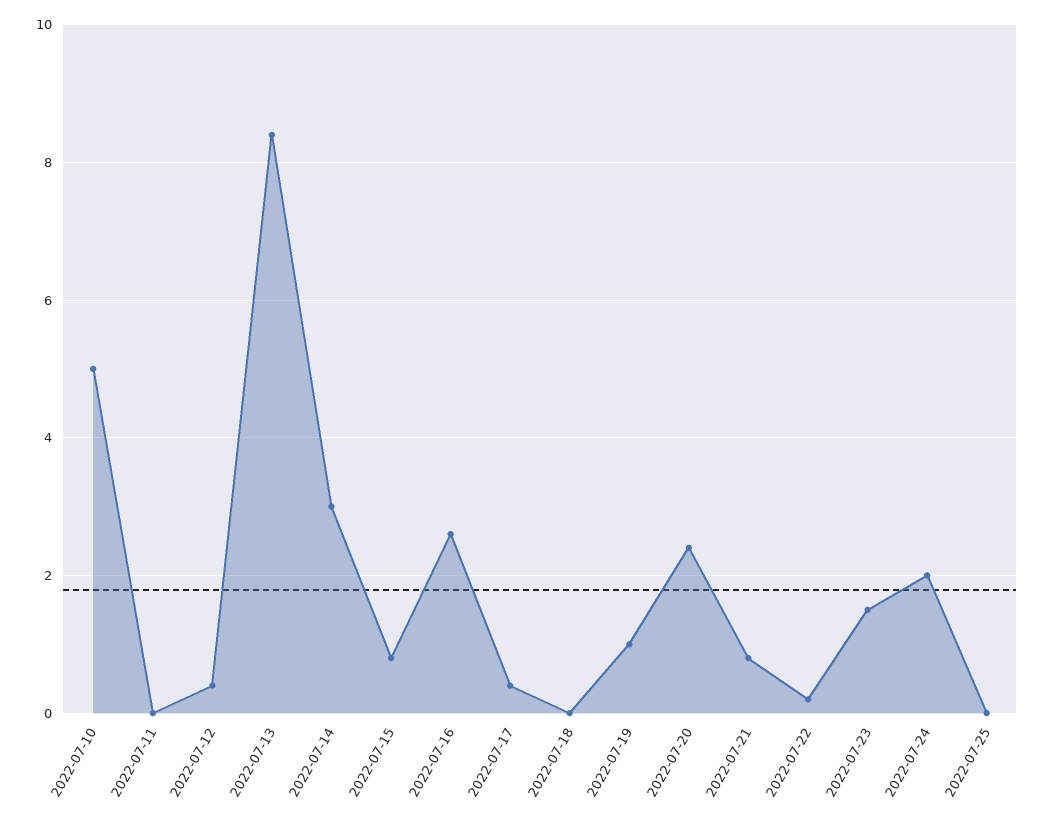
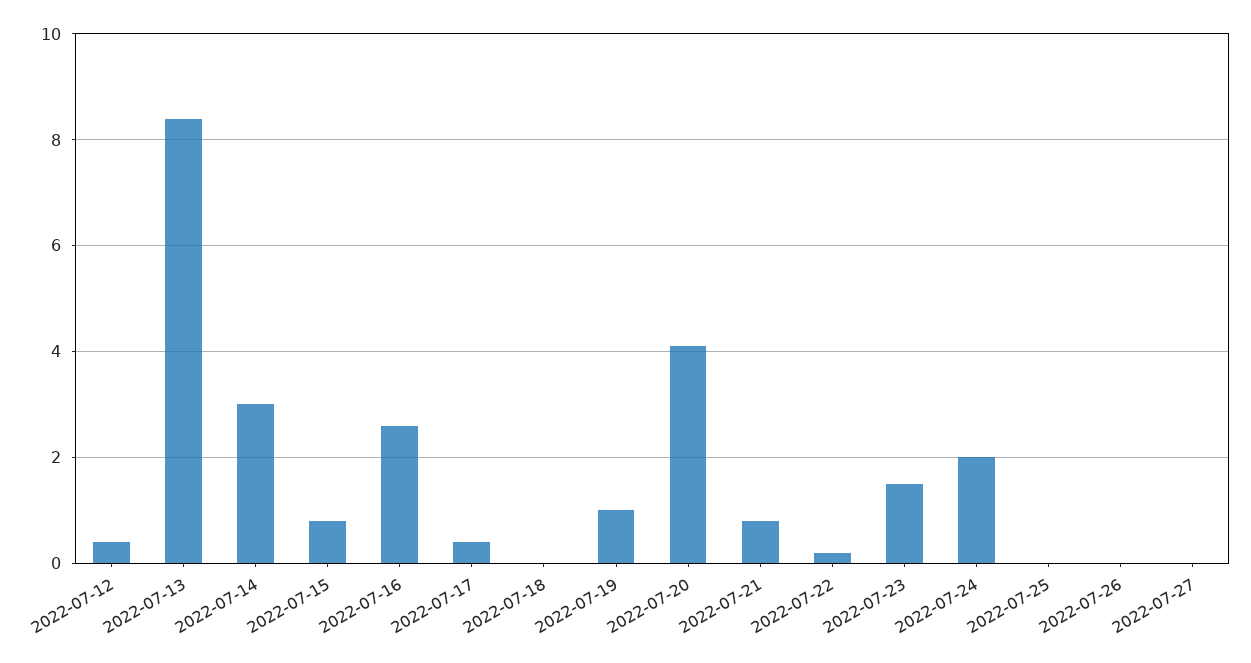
2022-07-10: 5 -> none
2022-07-11: 0 -> none
2022-07-20: 2.5 -> 4
2022-07-26: none -> 0
2022-07-27: none -> 0

